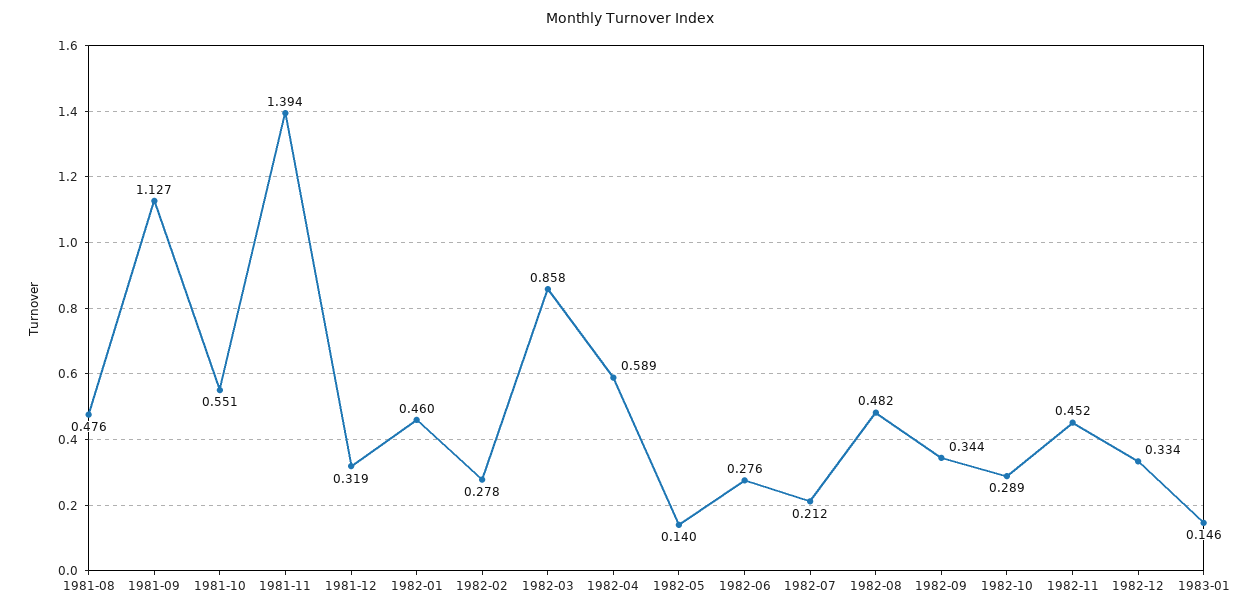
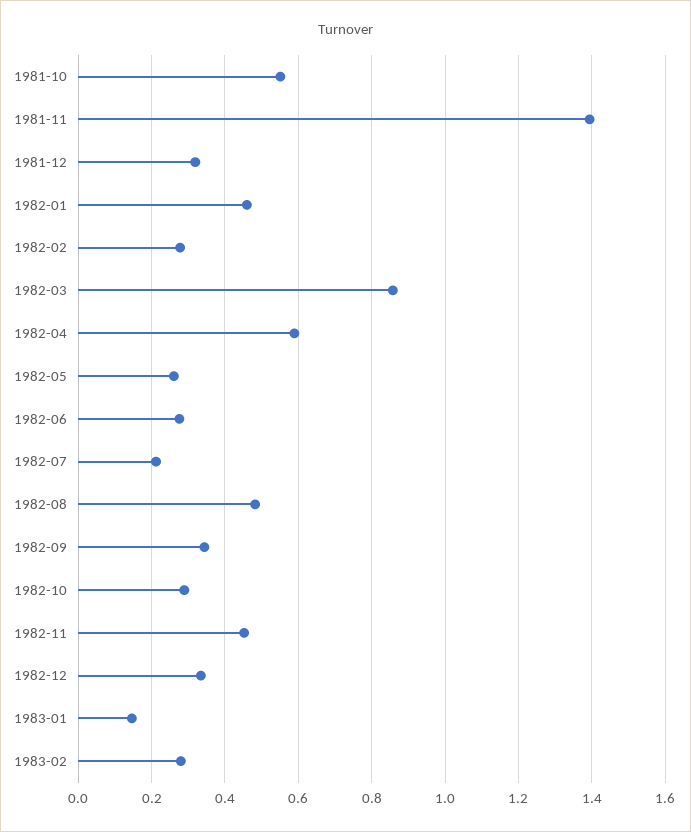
1981-08: 0.476 -> none
1981-09: 1.127 -> none
1982-05: 0.14 -> 0.26
1983-02: none -> 0.28

